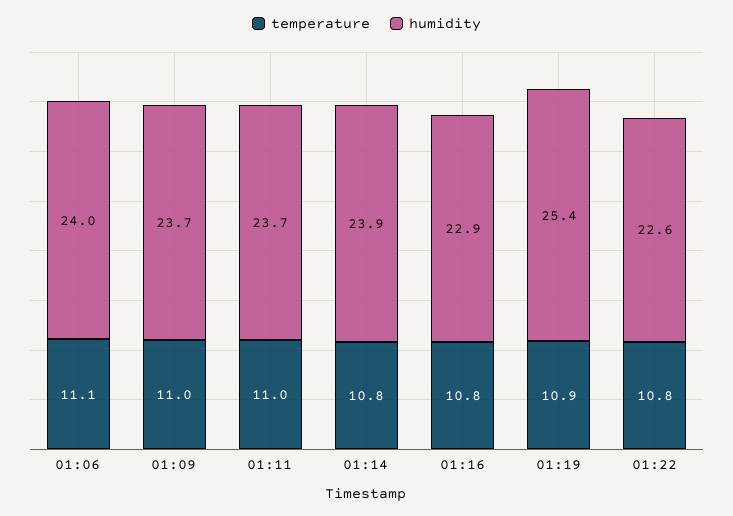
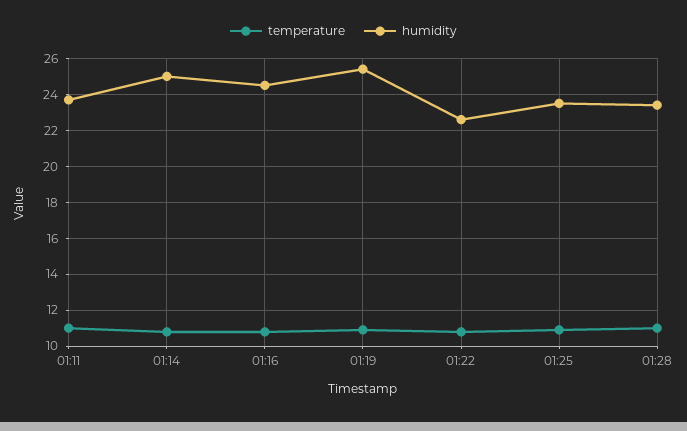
temperature, 01:06: 11.1 -> none
humidity, 01:06: 24 -> none
temperature, 01:09: 11 -> none
humidity, 01:09: 23.7 -> none
humidity, 01:14: 23.9 -> 25
humidity, 01:16: 22.9 -> 24.5
temperature, 01:25: none -> 11
humidity, 01:25: none -> 23.5
temperature, 01:28: none -> 11
humidity, 01:28: none -> 23.5

